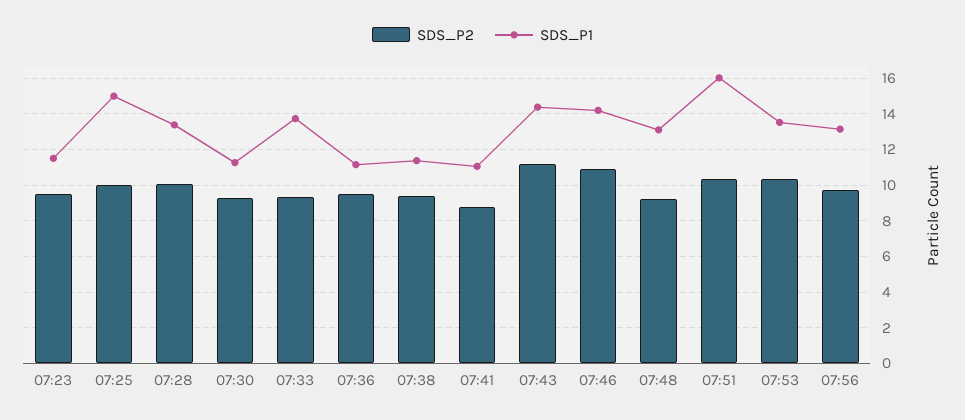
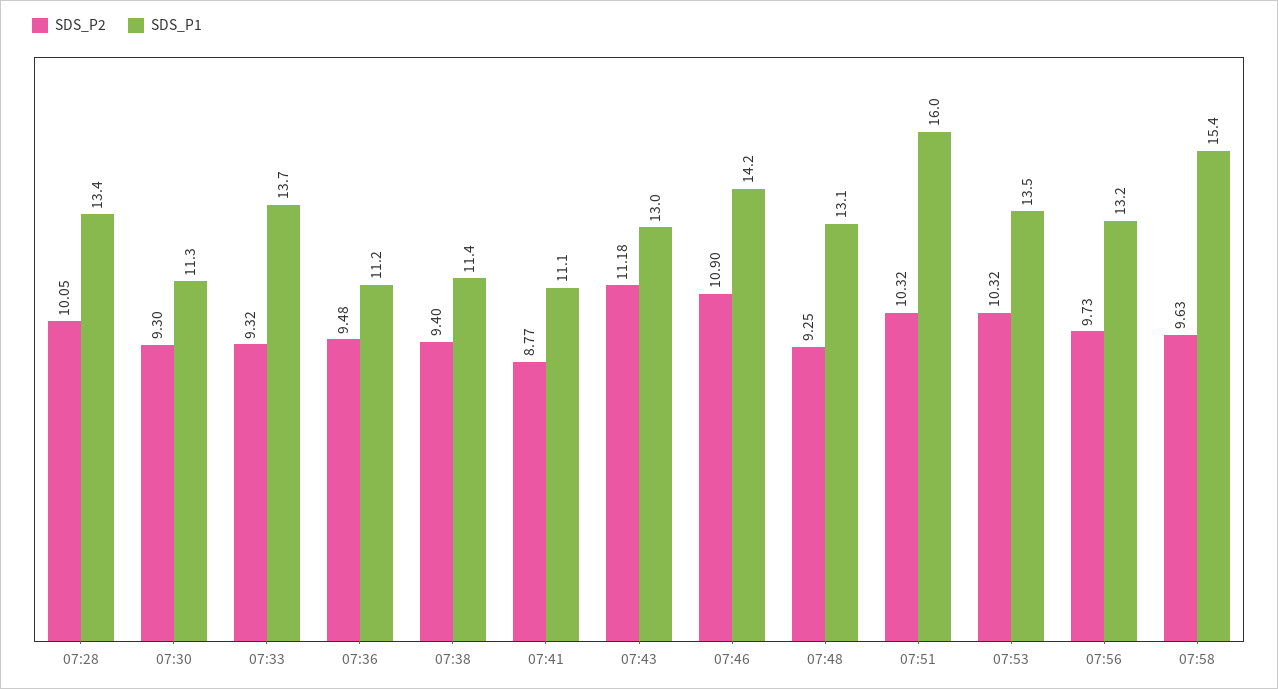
SDS_P2, 07:23: 9.5 -> none
SDS_P1, 07:23: 11.5 -> none
SDS_P2, 07:25: 10 -> none
SDS_P1, 07:25: 15 -> none
SDS_P1, 07:43: 14.5 -> 13
SDS_P2, 07:58: none -> 9.63
SDS_P1, 07:58: none -> 15.4

